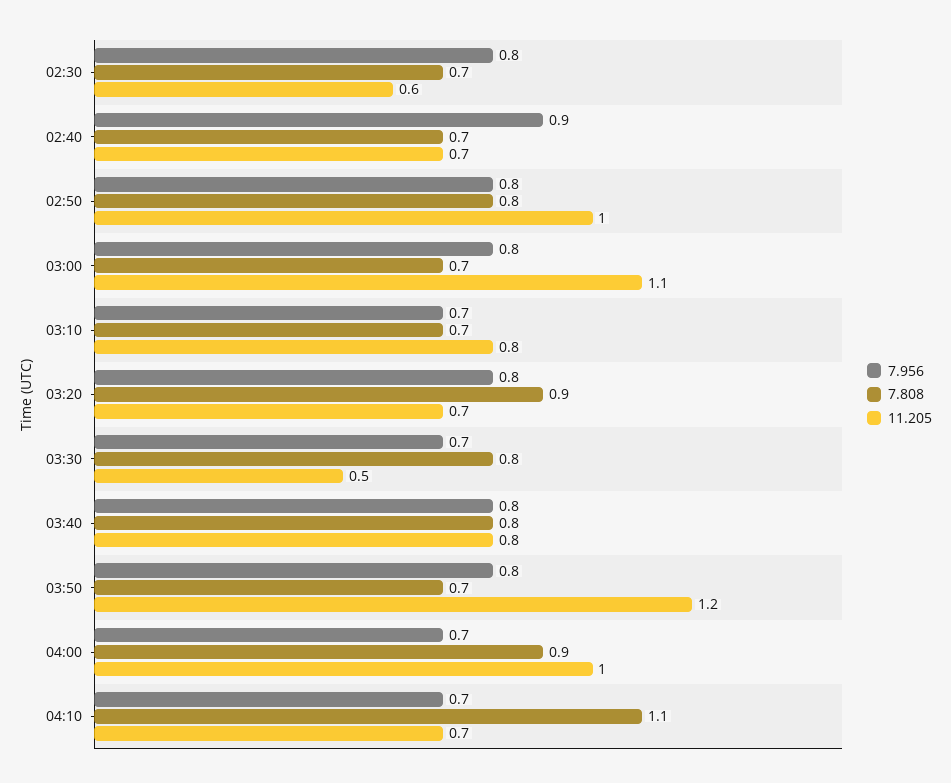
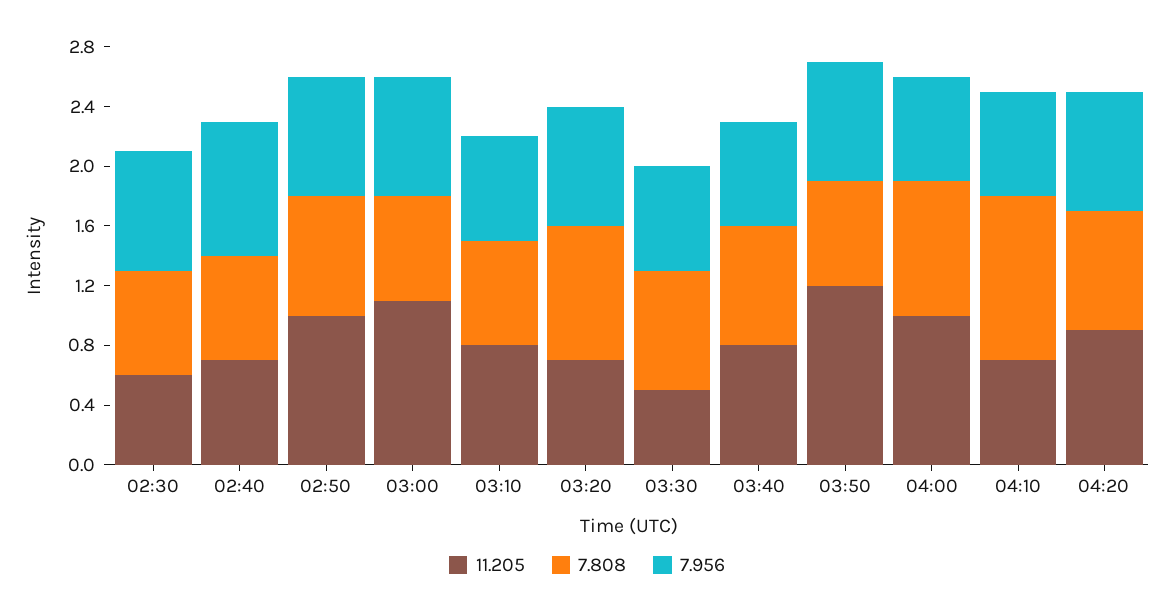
7.956, 03:40: 0.8 -> 0.7
11.205, 04:20: none -> 0.9
7.808, 04:20: none -> 0.8
7.956, 04:20: none -> 0.8

